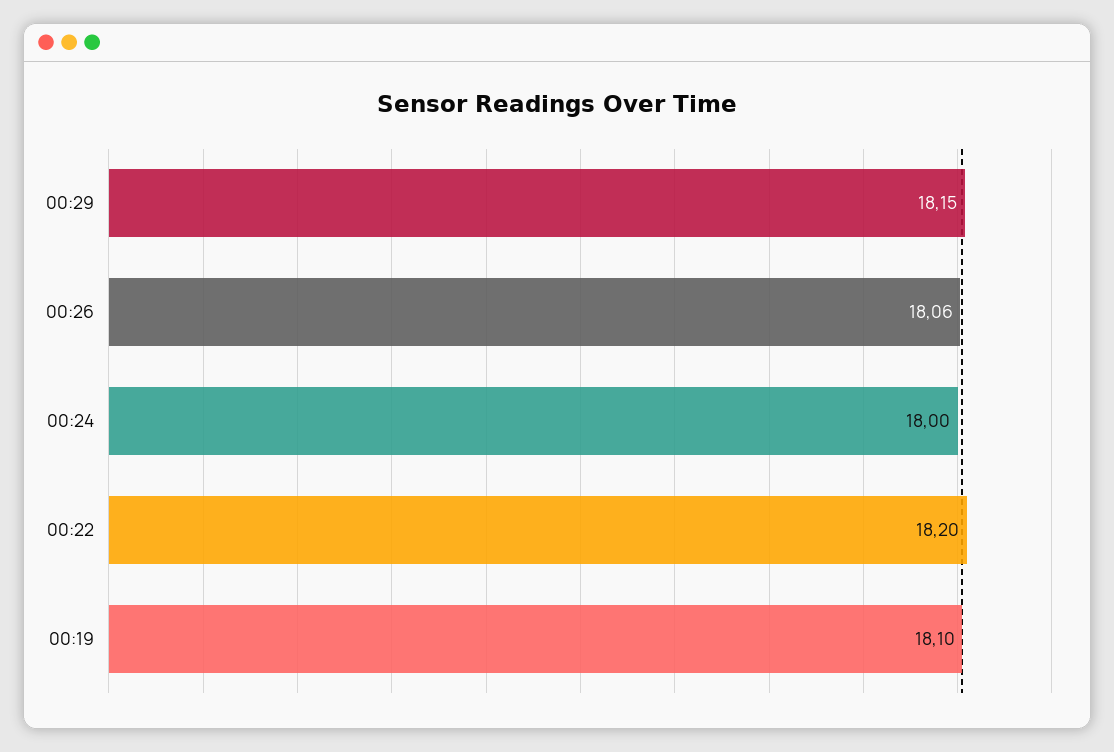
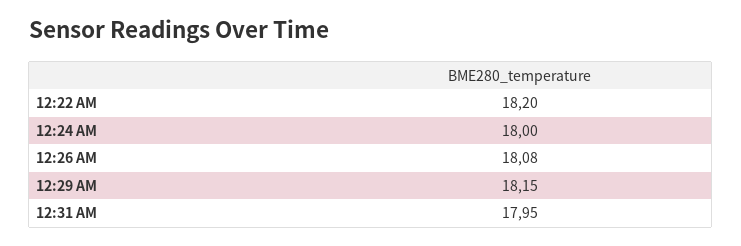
00:26: 18.06 -> 18.08
00:19: 18.1 -> none
12:31 AM: none -> 17.95

